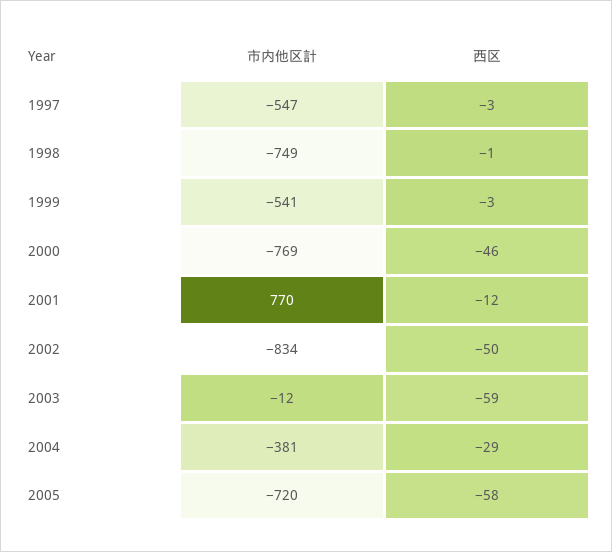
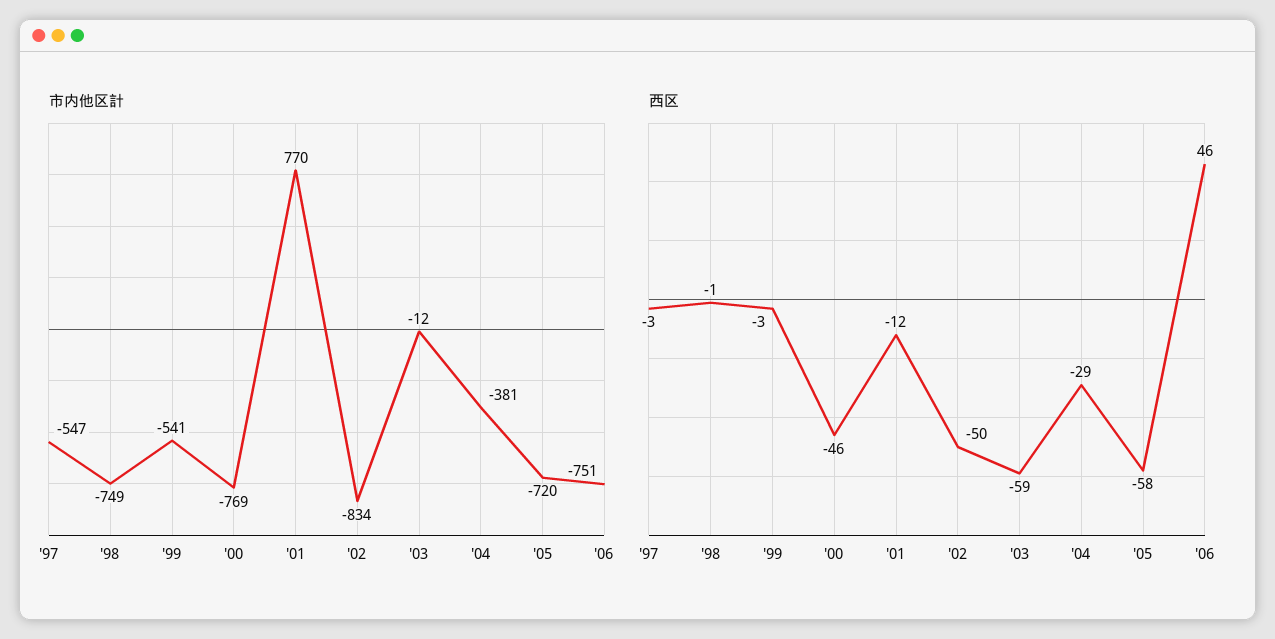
市内他区計, '06: none -> -751
西区, '06: none -> 46

